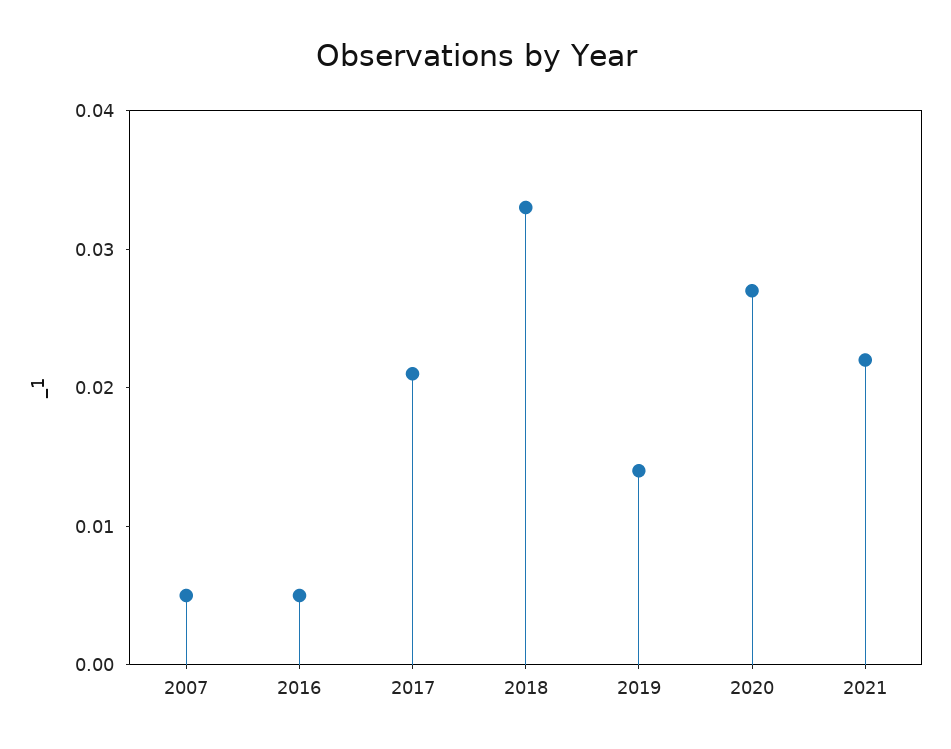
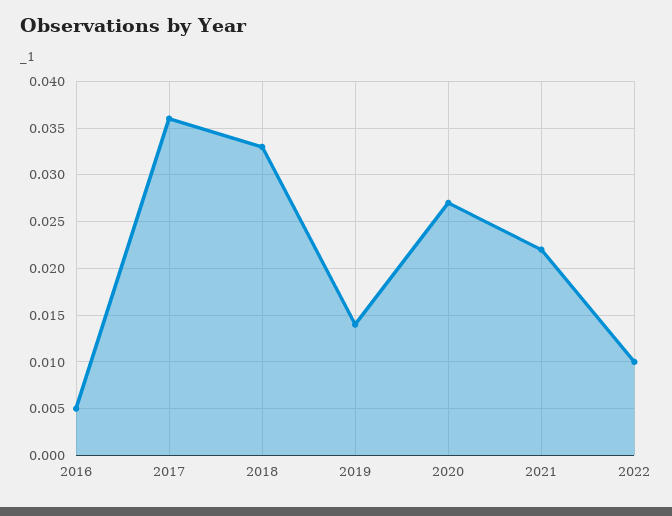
2007: 0.005 -> none
2017: 0.021 -> 0.036
2022: none -> 0.01

